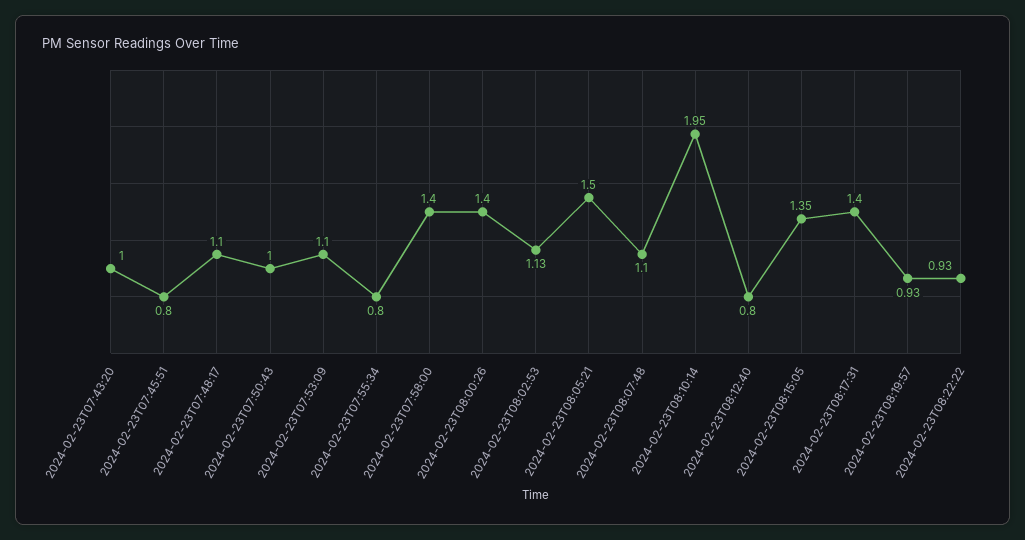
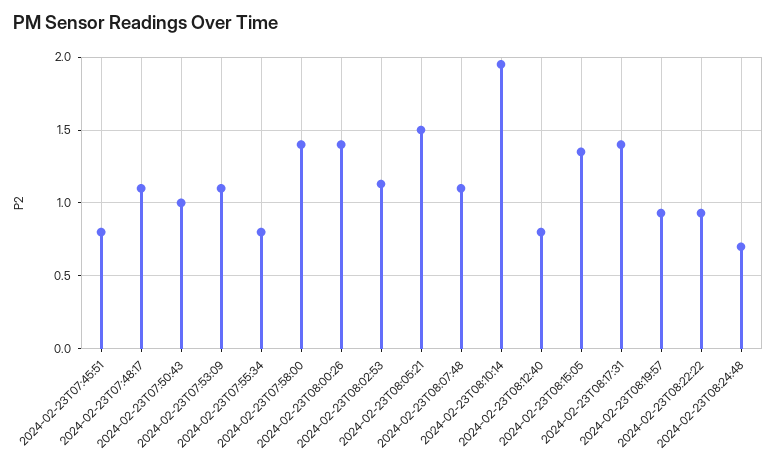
2024-02-23T07:43:20: 1 -> none
2024-02-23T08:24:48: none -> 0.7

